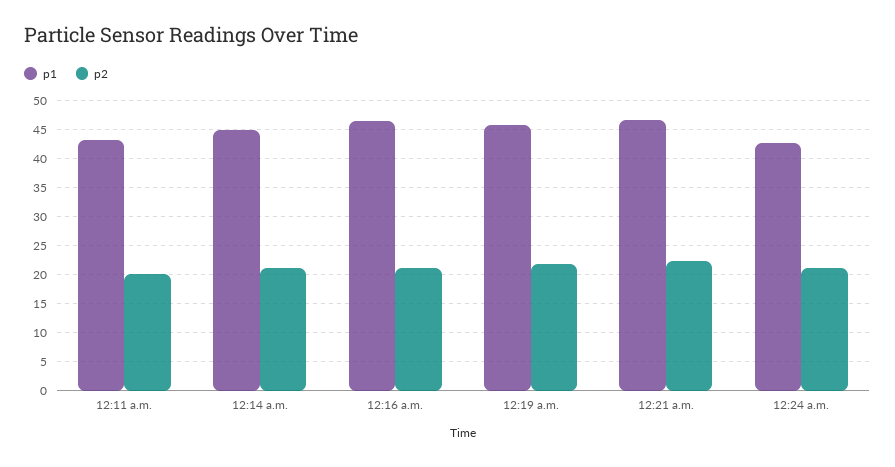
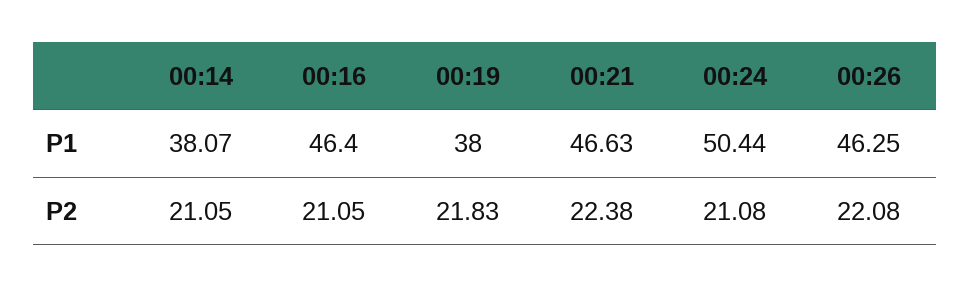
p1, 12:11 a.m.: 42.5 -> none
p2, 12:11 a.m.: 20 -> none
p1, 12:14 a.m.: 45 -> 38.07
p1, 12:19 a.m.: 45 -> 38
p1, 12:24 a.m.: 42.5 -> 50.44
p1, 00:26: none -> 46.25
p2, 00:26: none -> 22.08

